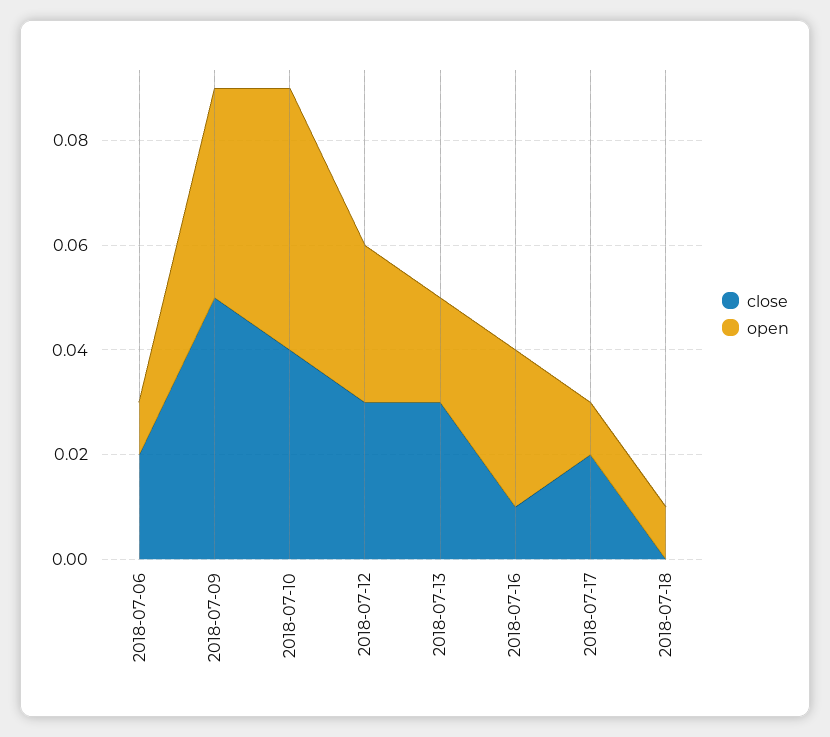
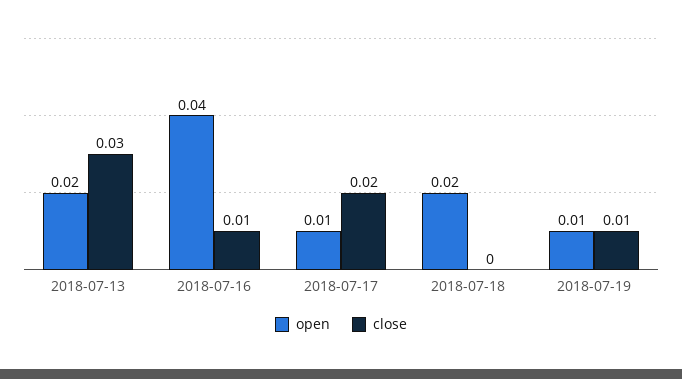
close, 2018-07-06: 0.02 -> none
open, 2018-07-06: 0.01 -> none
close, 2018-07-09: 0.05 -> none
open, 2018-07-09: 0.04 -> none
close, 2018-07-10: 0.04 -> none
open, 2018-07-10: 0.05 -> none
close, 2018-07-12: 0.03 -> none
open, 2018-07-12: 0.03 -> none
open, 2018-07-16: 0.03 -> 0.04
open, 2018-07-18: 0.01 -> 0.02
open, 2018-07-19: none -> 0.01
close, 2018-07-19: none -> 0.01

